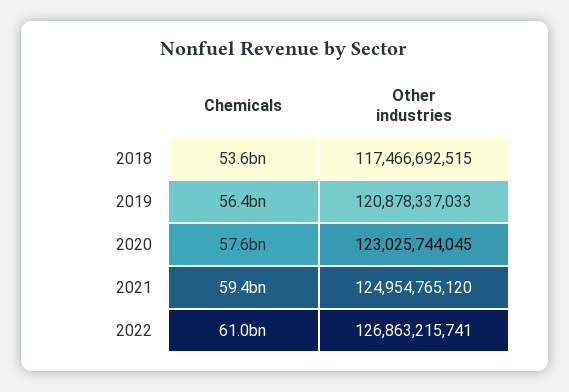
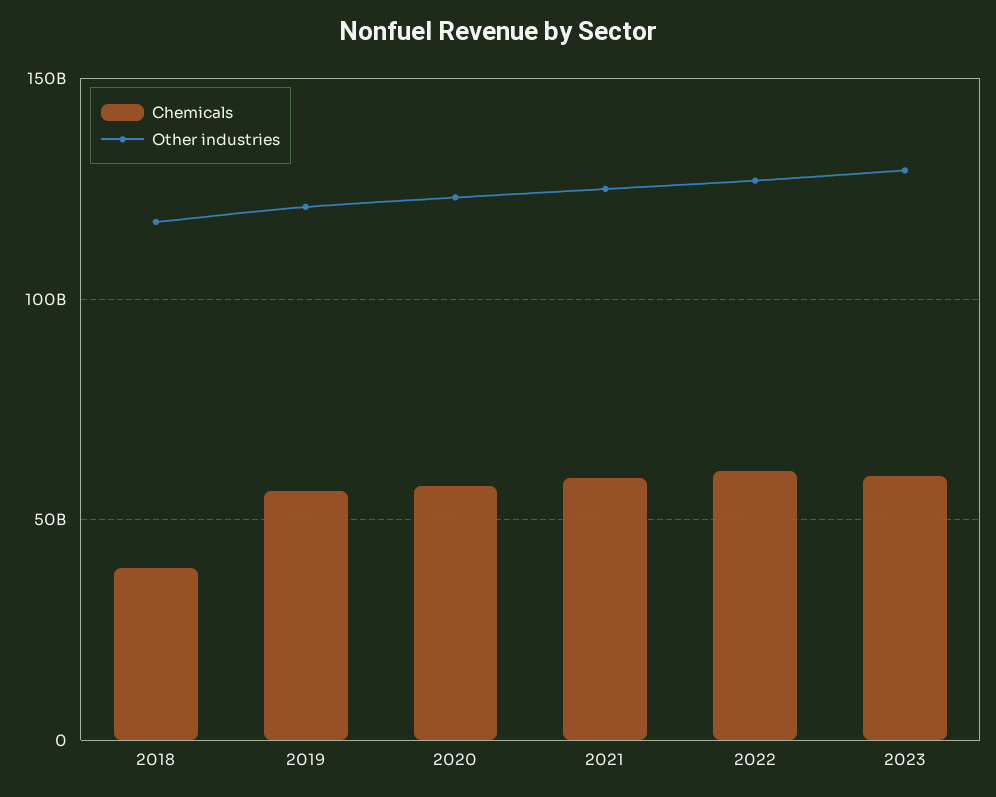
Chemicals, 2018: 53600000000 -> 40000000000
Chemicals, 2023: none -> 60000000000
Other industries, 2023: none -> 130000000000

